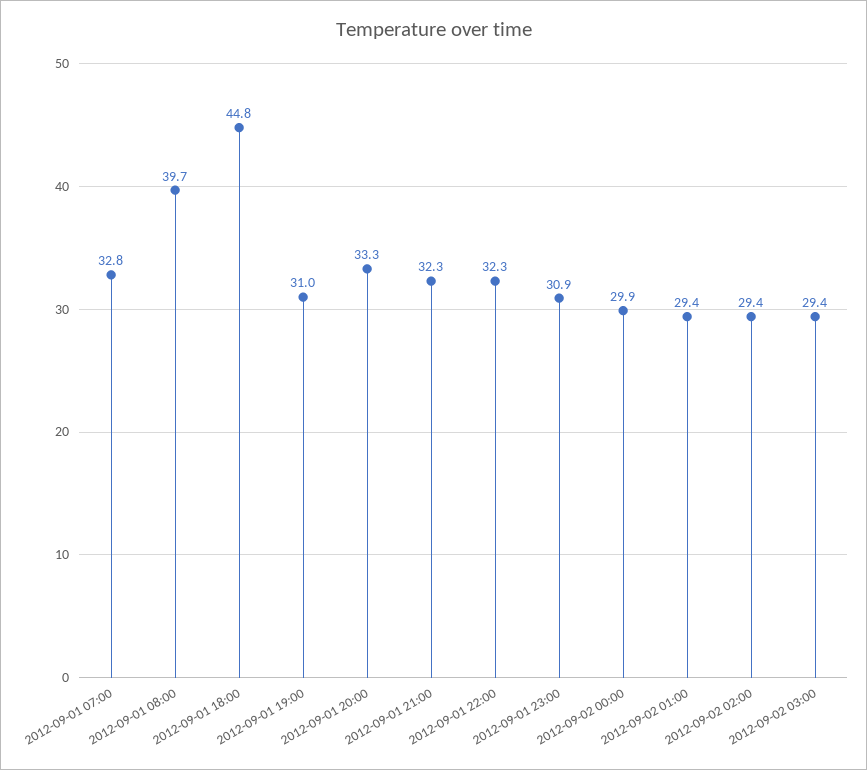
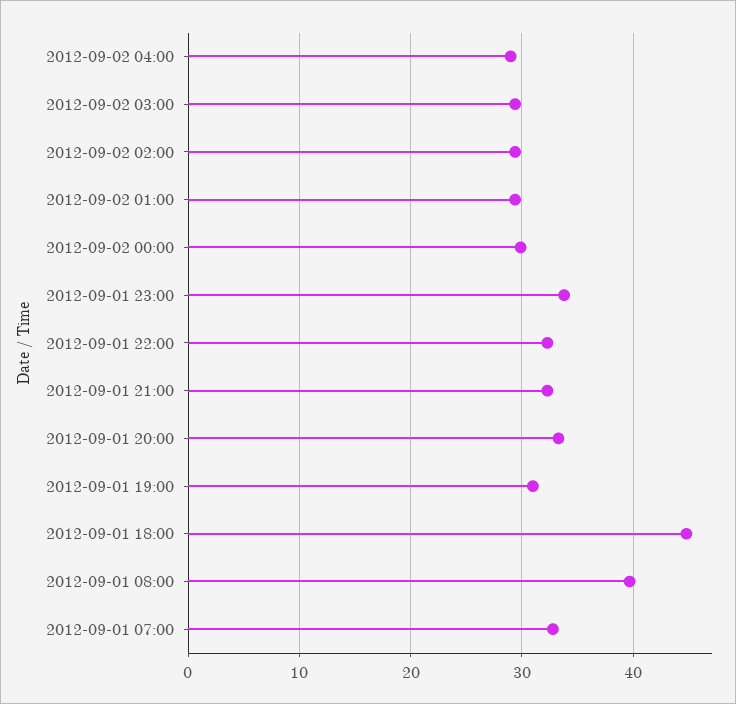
2012-09-01 23:00: 30.9 -> 34
2012-09-02 04:00: none -> 29

